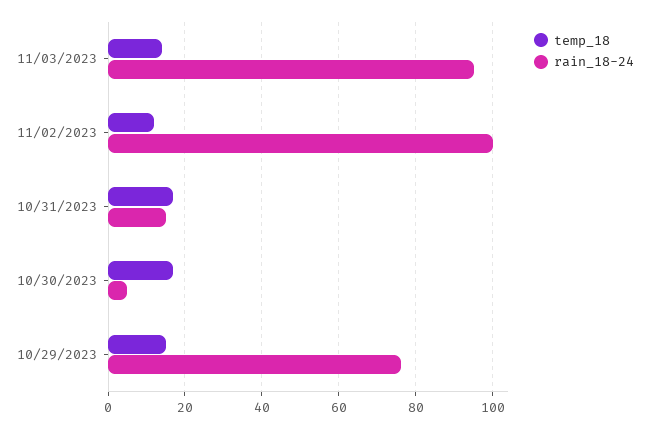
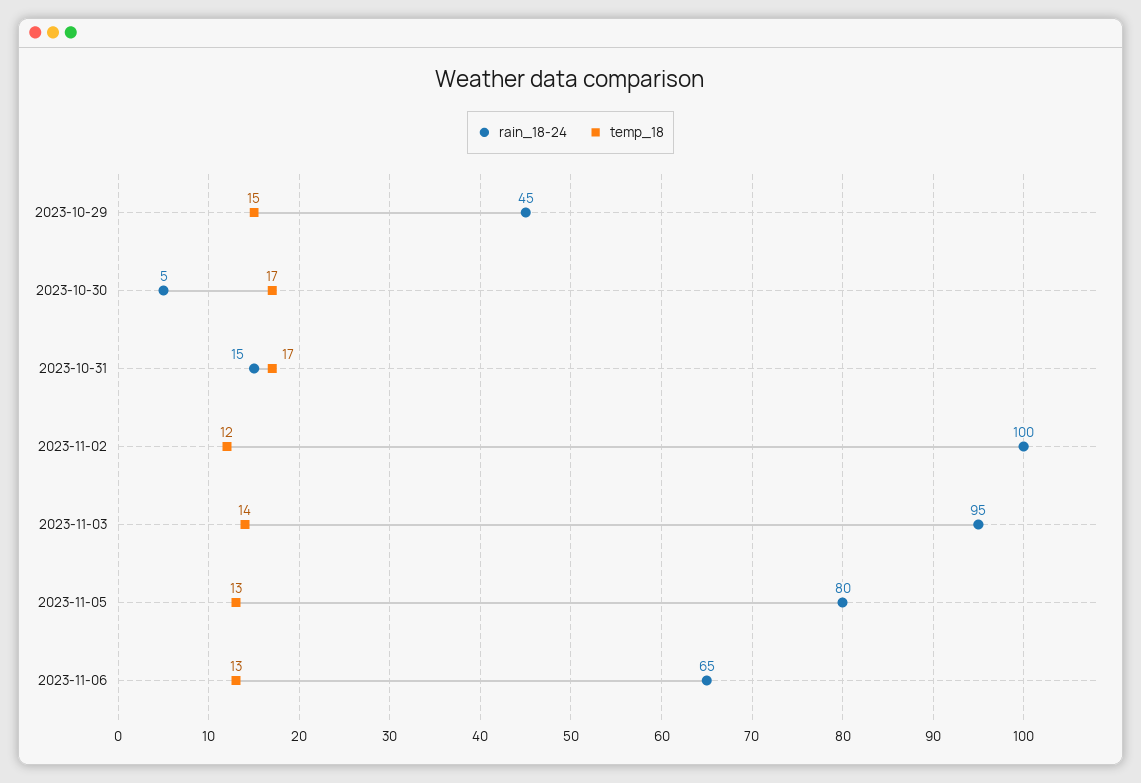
rain_18-24, 10/29/2023: 75 -> 45
rain_18-24, 2023-11-05: none -> 80
temp_18, 2023-11-05: none -> 13
rain_18-24, 2023-11-06: none -> 65
temp_18, 2023-11-06: none -> 13

